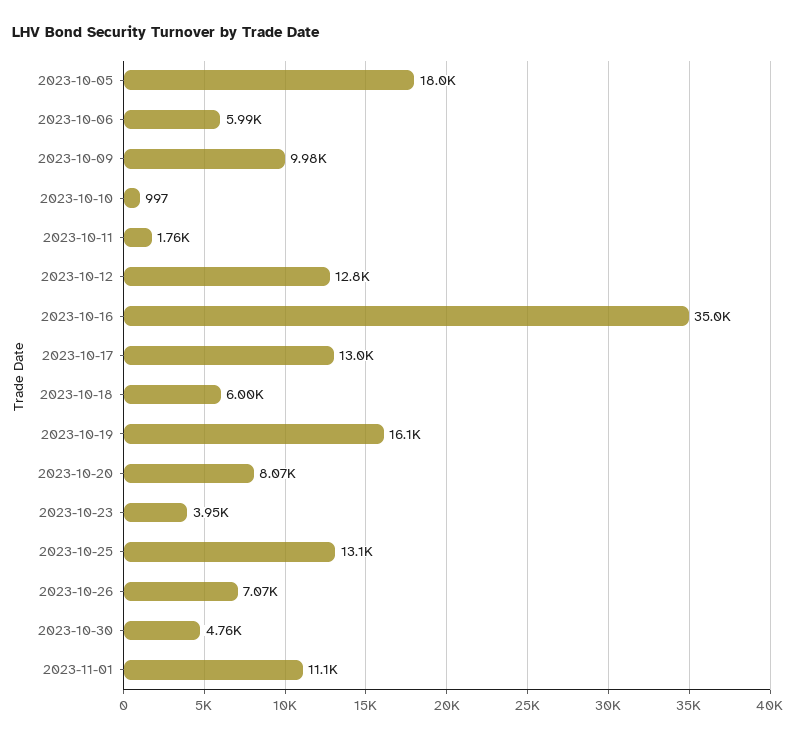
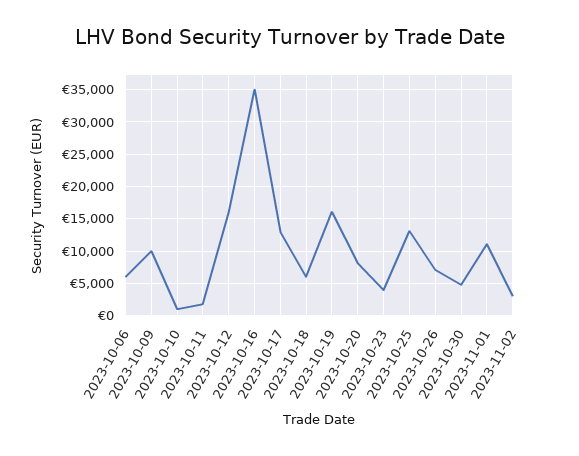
2023-10-05: 18000 -> none
2023-10-12: 12800 -> 16000
2023-11-02: none -> 3000

